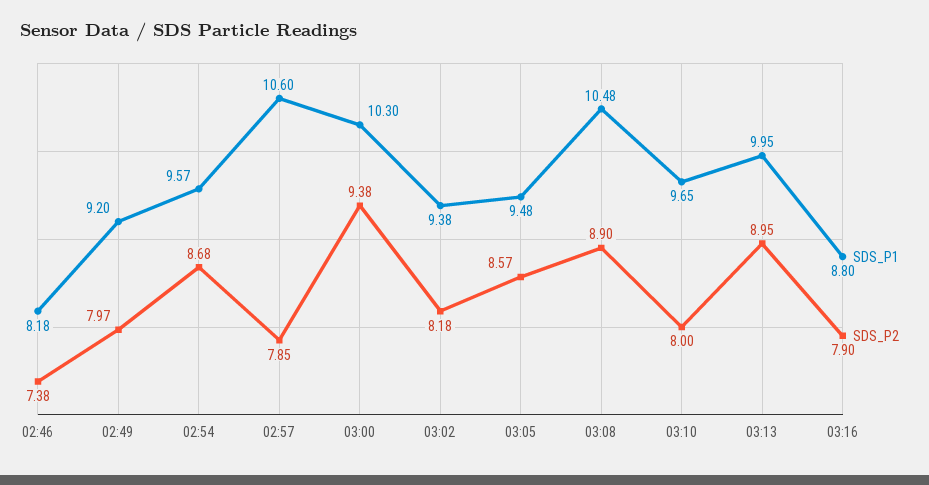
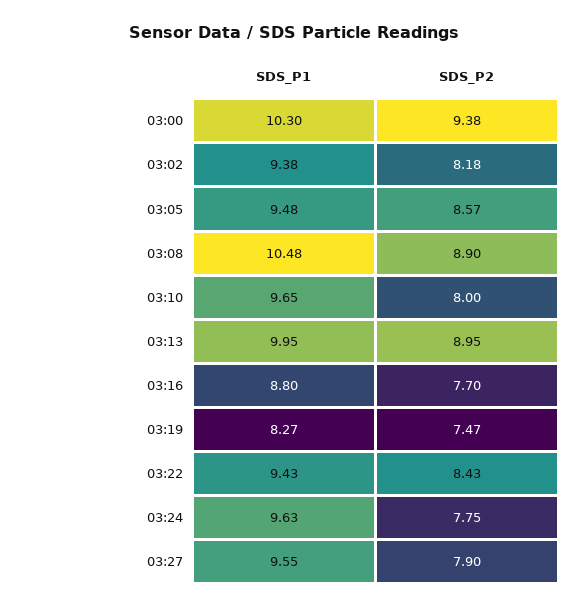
SDS_P1, 02:46: 8.18 -> none
SDS_P2, 02:46: 7.38 -> none
SDS_P1, 02:49: 9.2 -> none
SDS_P2, 02:49: 7.97 -> none
SDS_P1, 02:54: 9.57 -> none
SDS_P2, 02:54: 8.68 -> none
SDS_P1, 02:57: 10.6 -> none
SDS_P2, 02:57: 7.85 -> none
SDS_P2, 03:16: 7.9 -> 7.7
SDS_P1, 03:19: none -> 8.27
SDS_P2, 03:19: none -> 7.47
SDS_P1, 03:22: none -> 9.43
SDS_P2, 03:22: none -> 8.43
SDS_P1, 03:24: none -> 9.63
SDS_P2, 03:24: none -> 7.75
SDS_P1, 03:27: none -> 9.55
SDS_P2, 03:27: none -> 7.9

